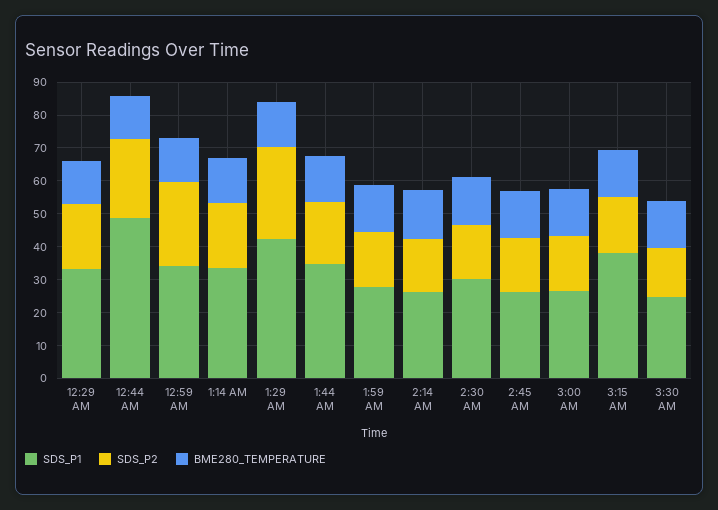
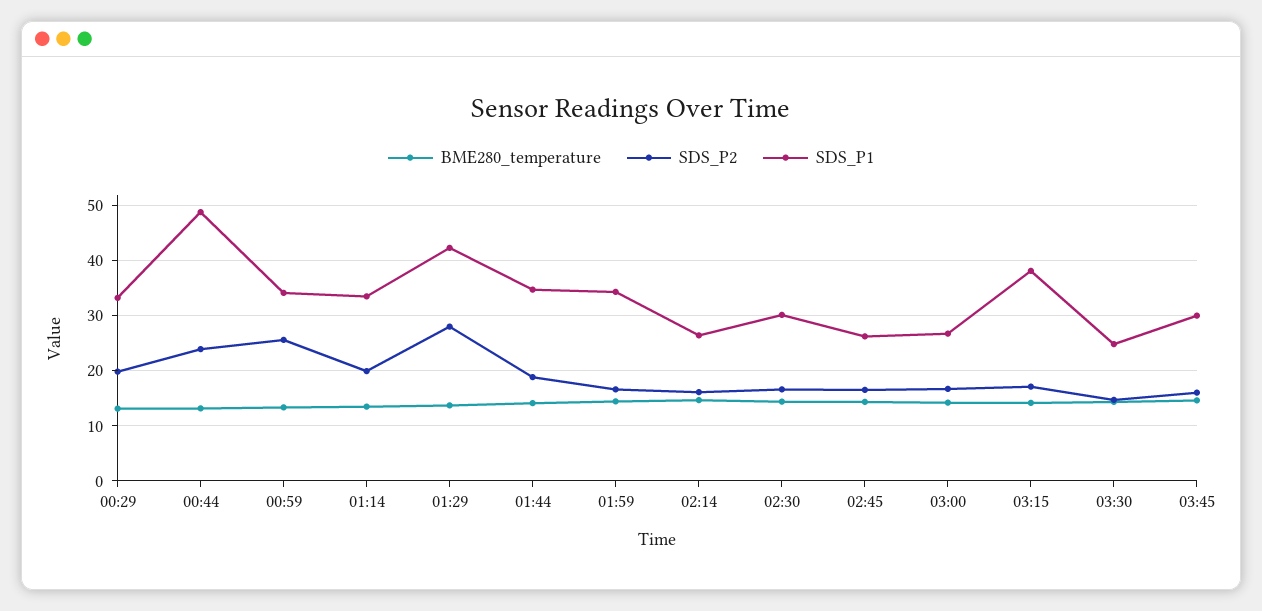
SDS_P1, 1:59 AM: 27.5 -> 34
BME280_TEMPERATURE, 03:45: none -> 14
SDS_P2, 03:45: none -> 16
SDS_P1, 03:45: none -> 30

